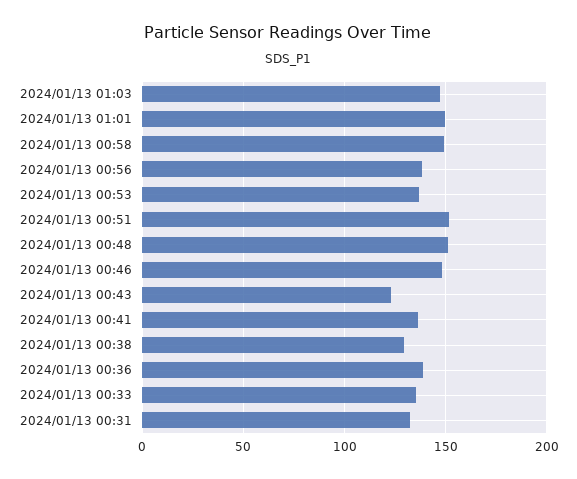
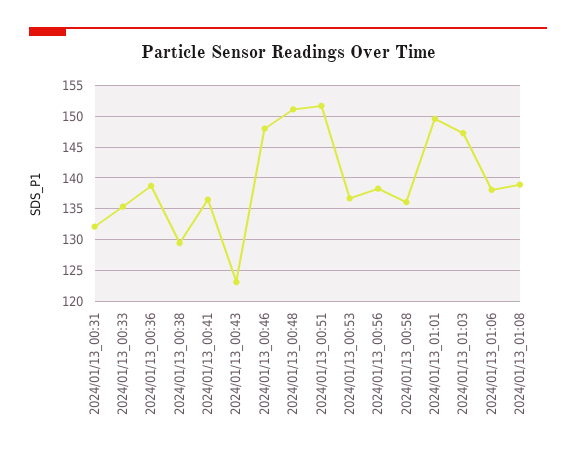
2024/01/13 00:58: 150 -> 136
2024/01/13_01:06: none -> 138
2024/01/13_01:08: none -> 139

